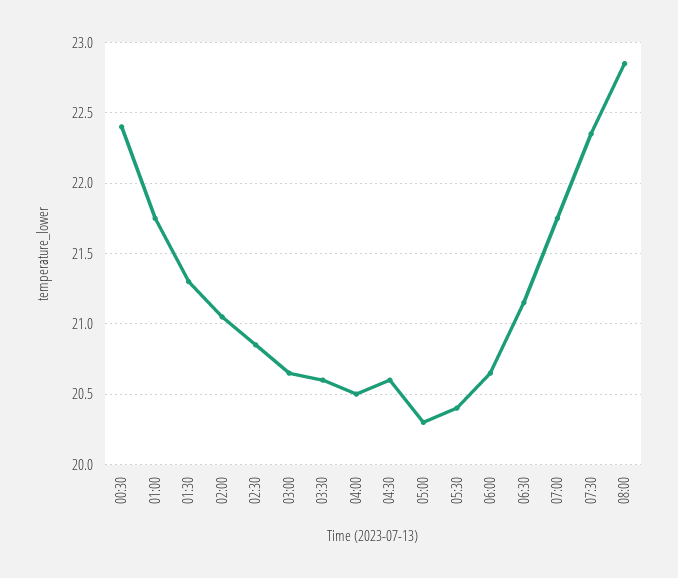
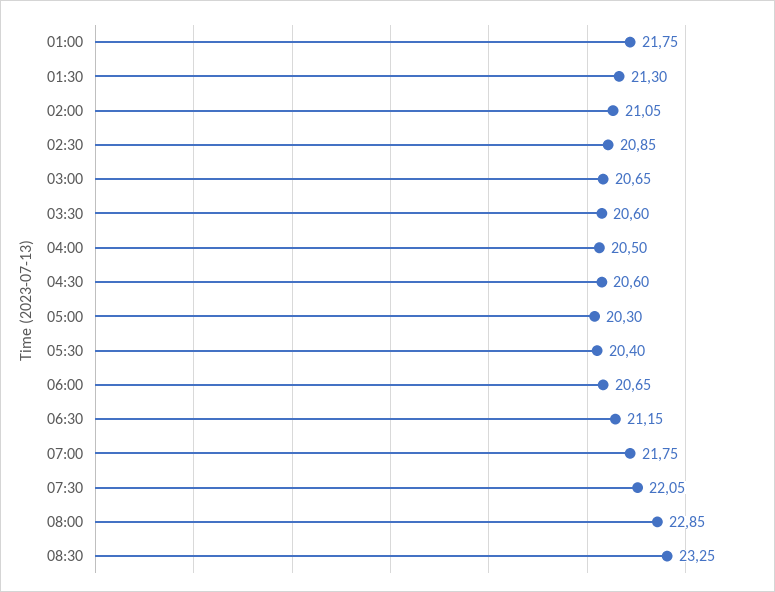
00:30: 22.4 -> none
07:30: 22.35 -> 22.05
08:30: none -> 23.25

